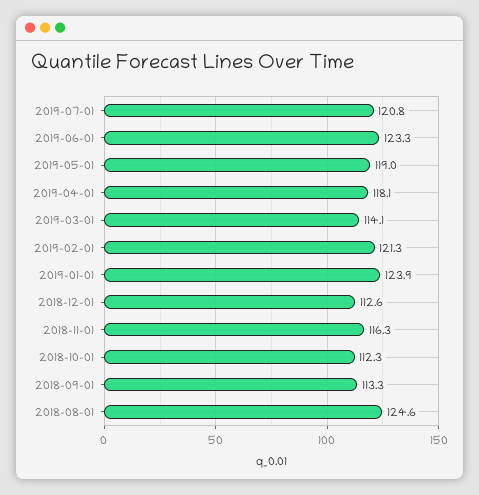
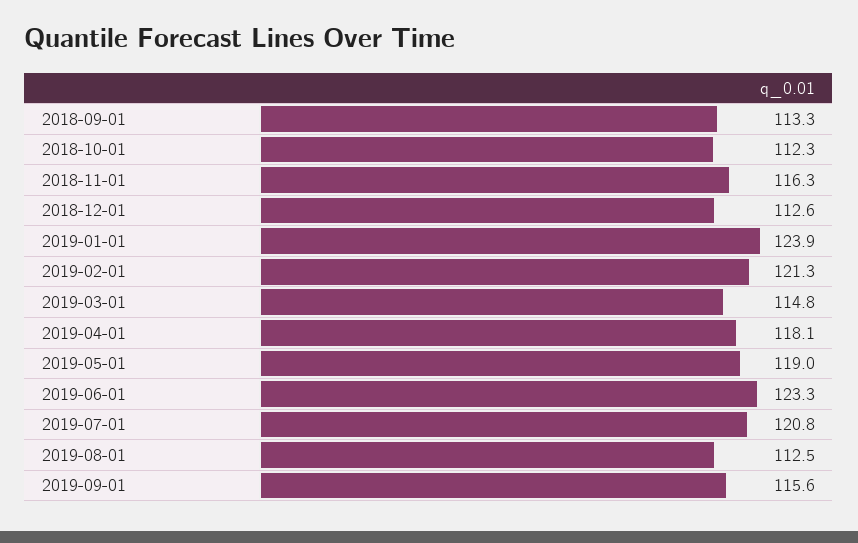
2019-03-01: 114.1 -> 114.8
2018-08-01: 124.6 -> none
2019-08-01: none -> 112.5
2019-09-01: none -> 115.6

